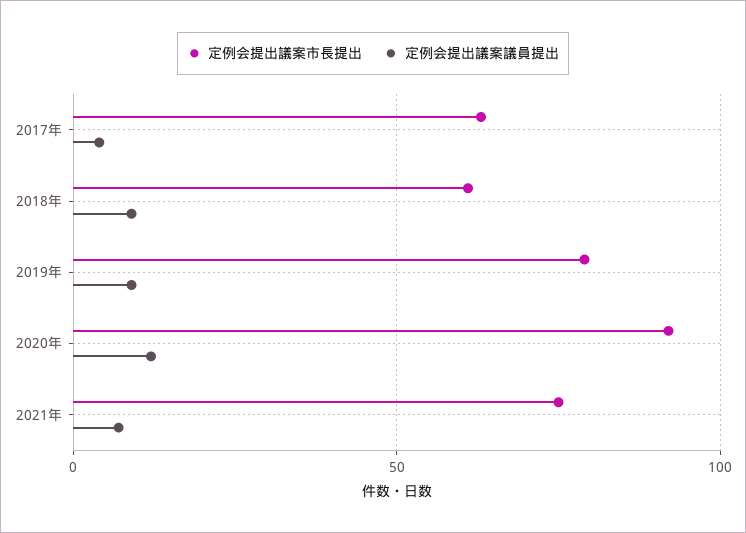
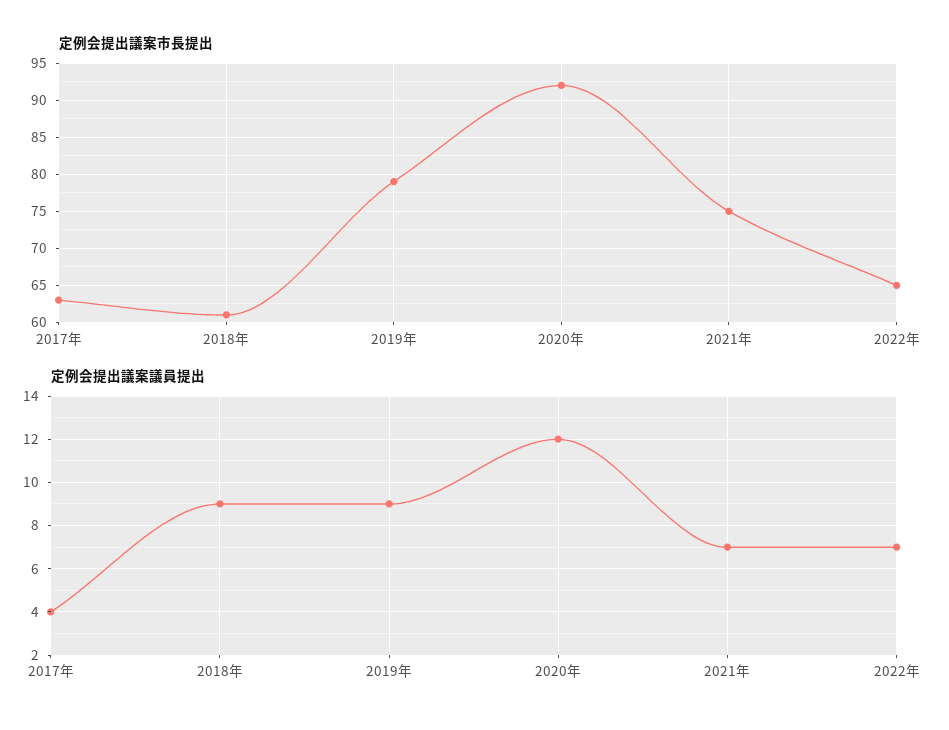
定例会提出議案市長提出, 2022年: none -> 65
定例会提出議案議員提出, 2022年: none -> 7

